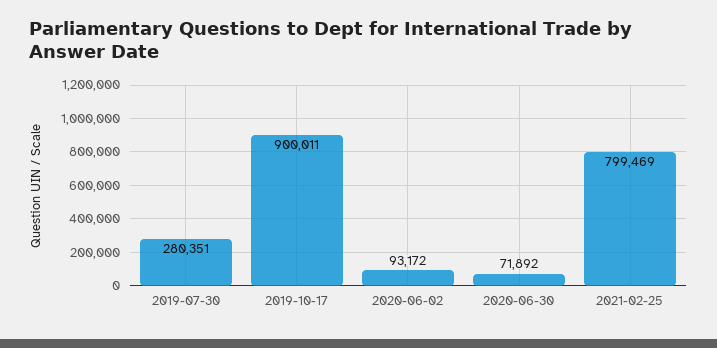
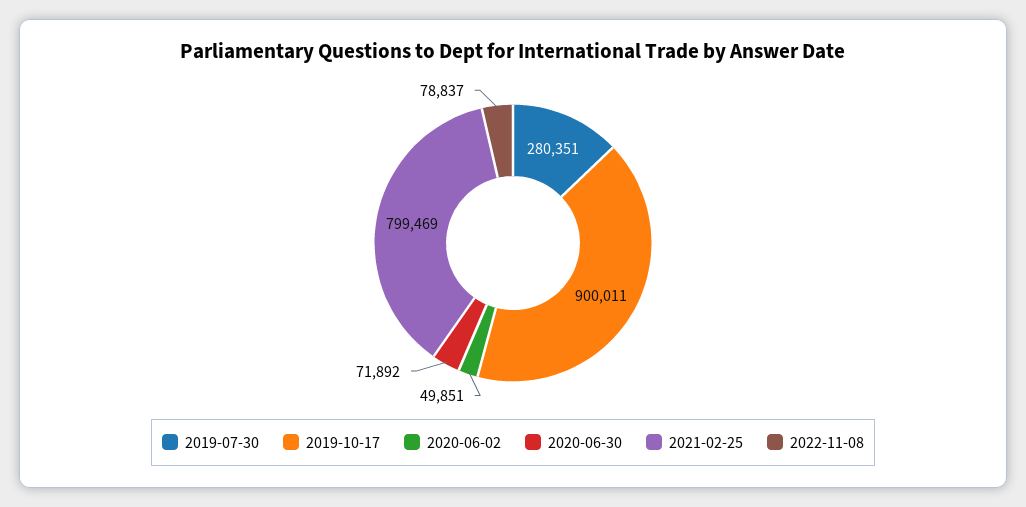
2020-06-02: 93172 -> 49851
2022-11-08: none -> 78837

